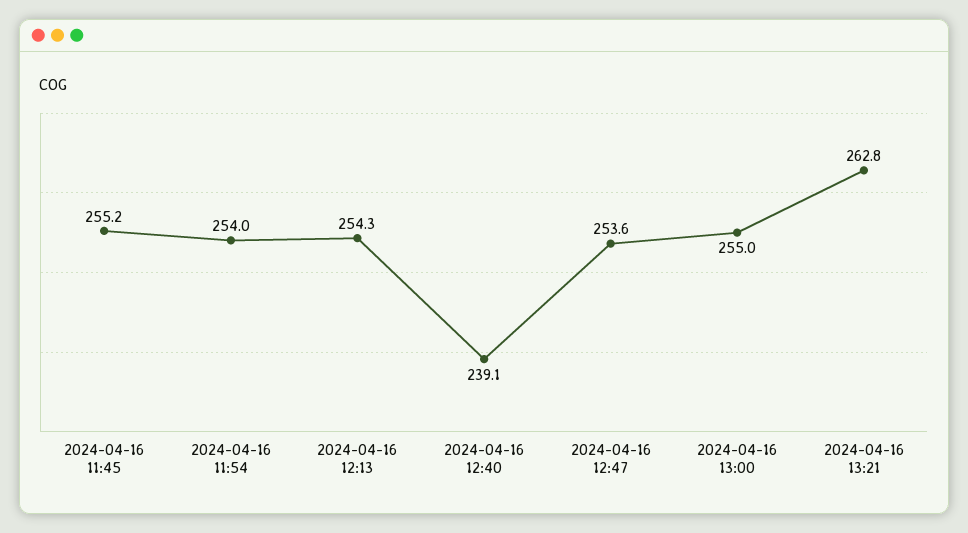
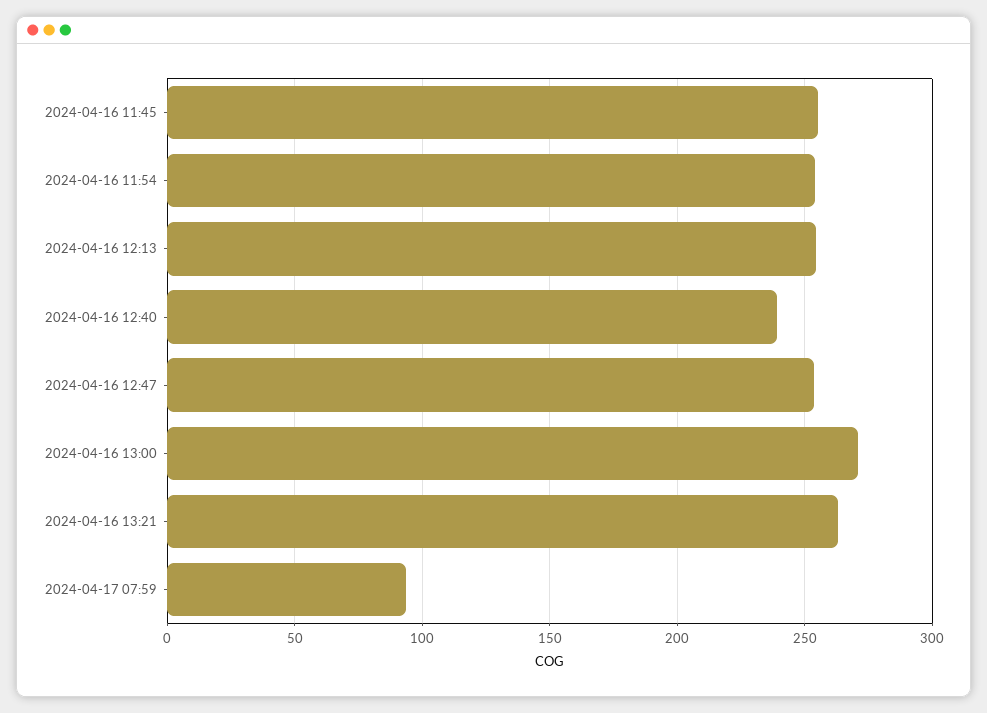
2024-04-16 13:00: 255 -> 270
2024-04-17 07:59: none -> 95

